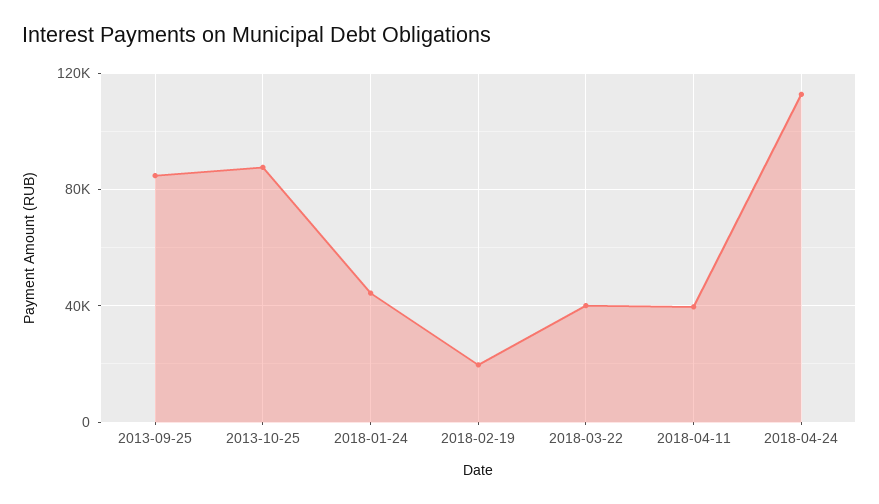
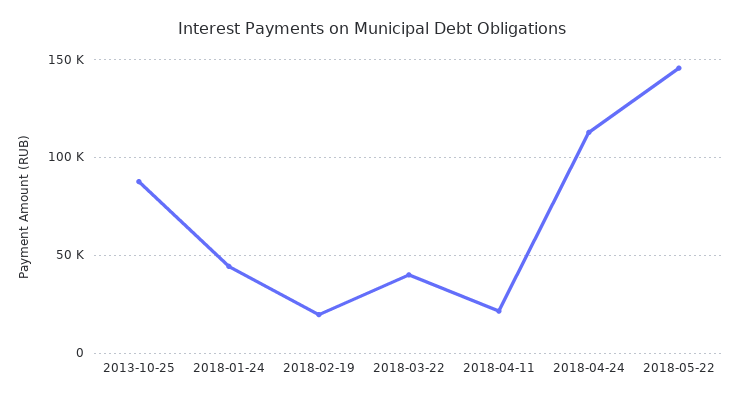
2013-09-25: 85000 -> none
2018-04-11: 40000 -> 20000
2018-05-22: none -> 145000

